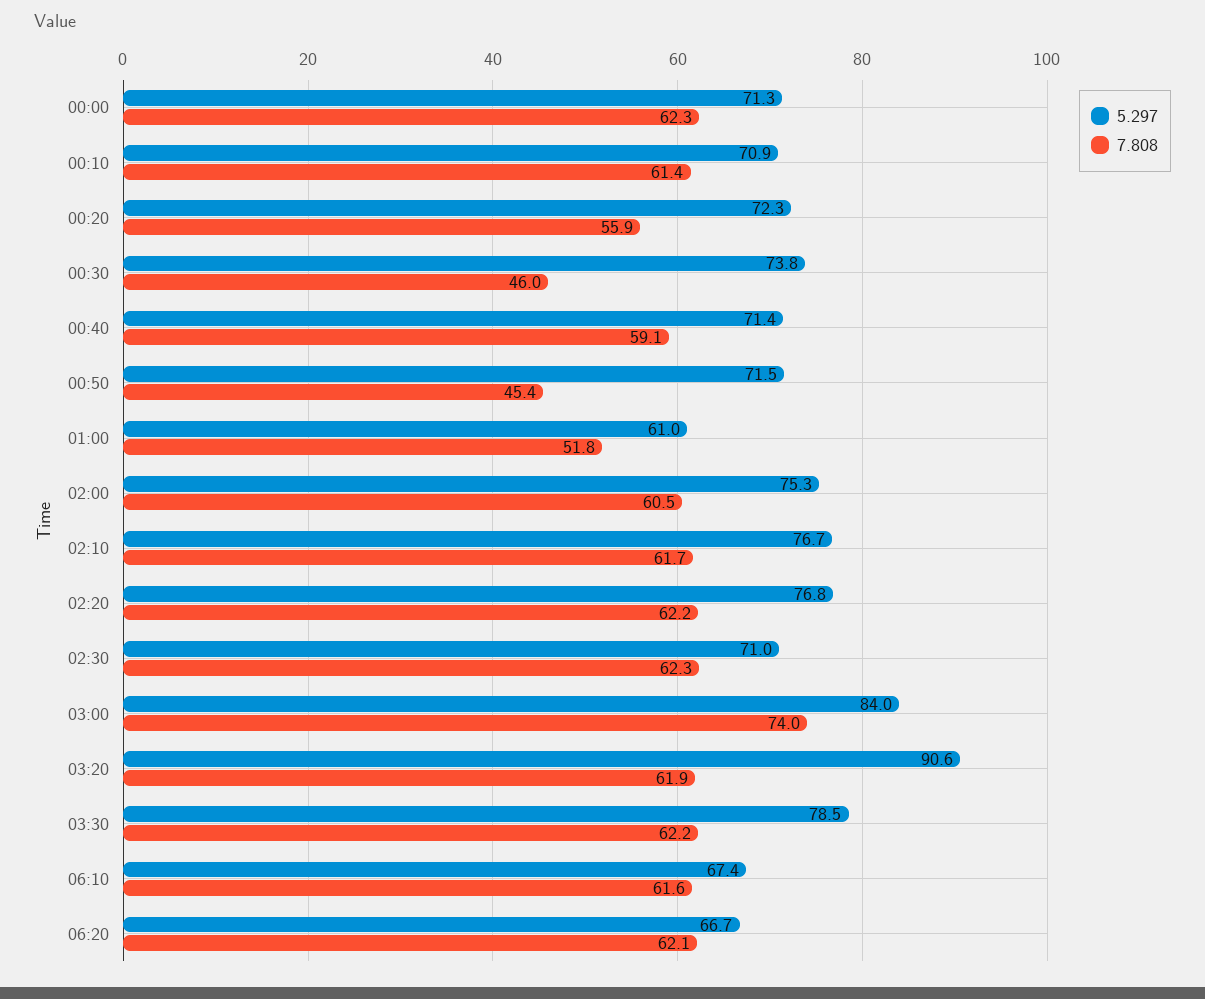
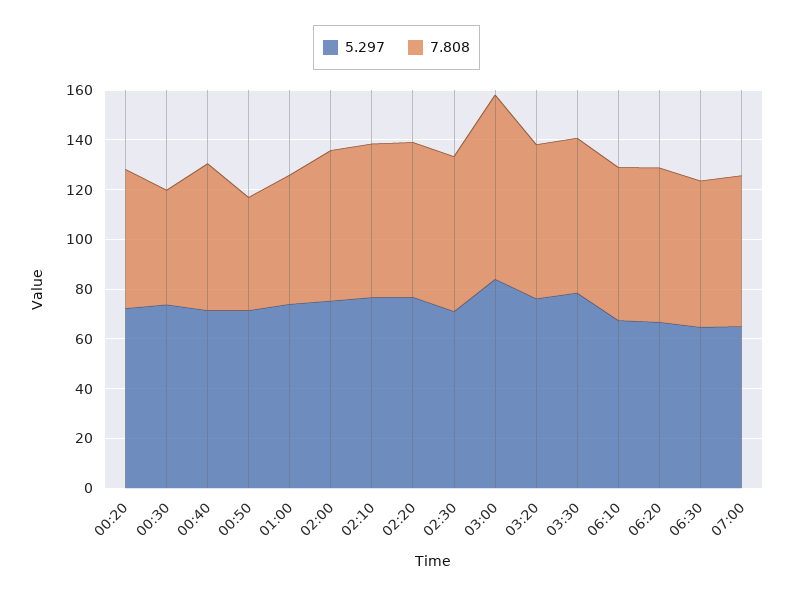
5.297, 00:00: 71.3 -> none
7.808, 00:00: 62.3 -> none
5.297, 00:10: 70.9 -> none
7.808, 00:10: 61.4 -> none
5.297, 01:00: 61 -> 75
5.297, 03:20: 90.6 -> 75
5.297, 06:30: none -> 65
7.808, 06:30: none -> 60
5.297, 07:00: none -> 65
7.808, 07:00: none -> 60

